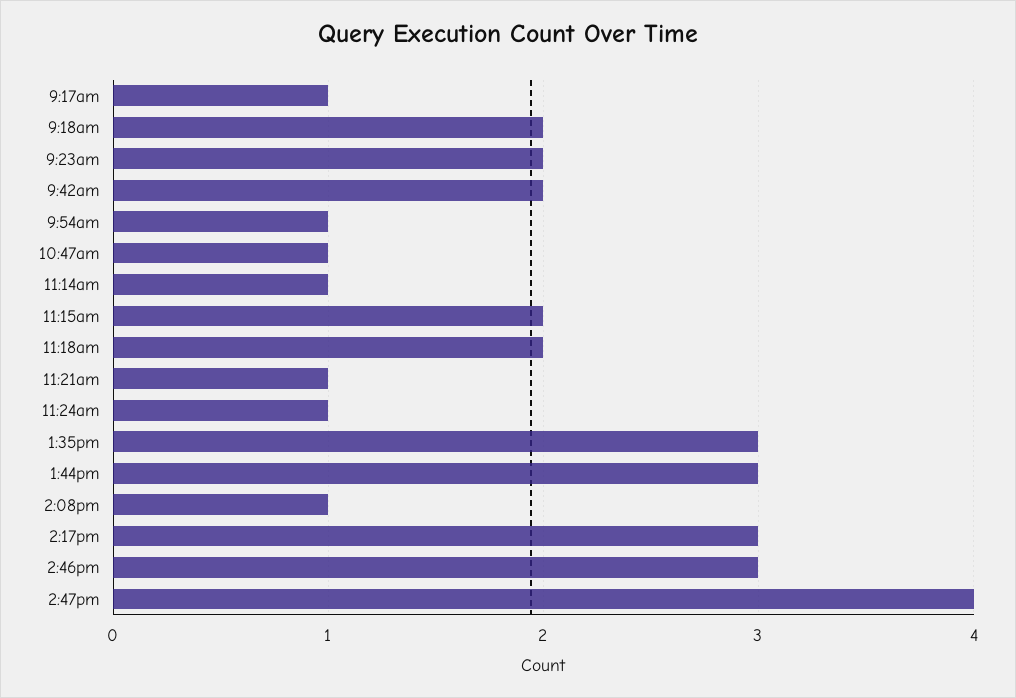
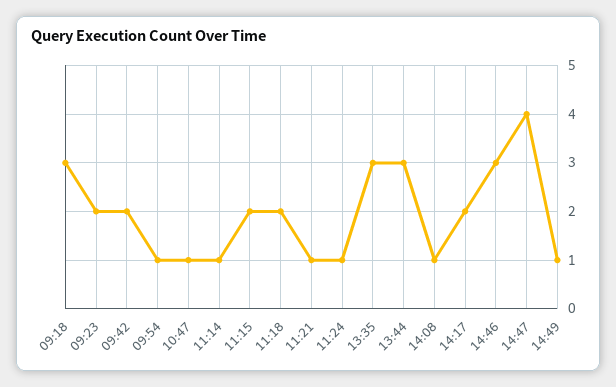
9:17am: 1 -> none
9:18am: 2 -> 3
2:17pm: 3 -> 2
14:49: none -> 1

